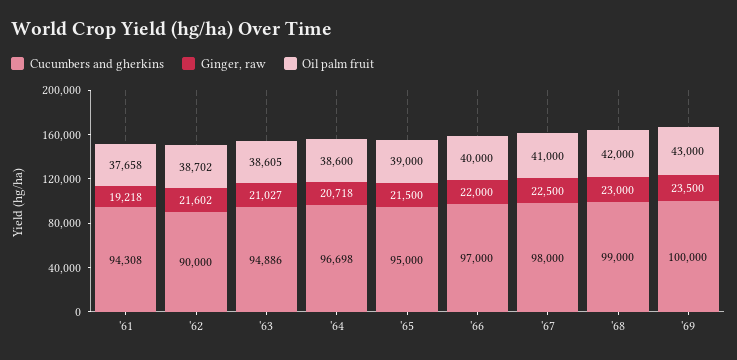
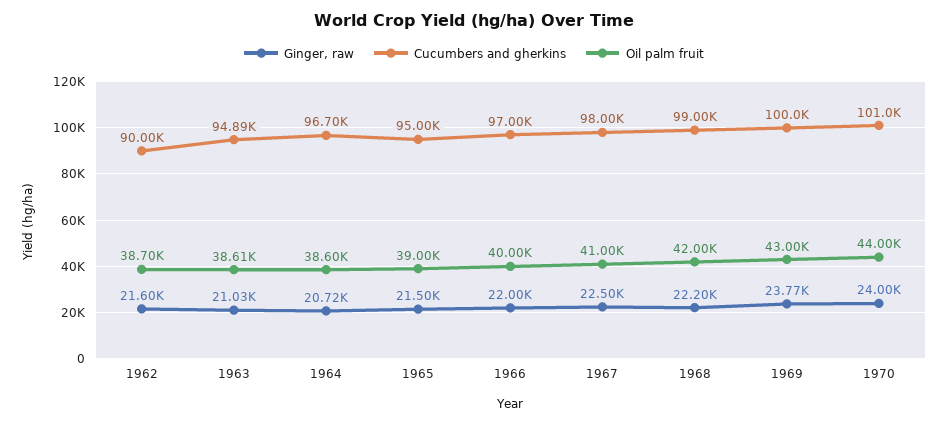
Cucumbers and gherkins, '61: 94308 -> none
Ginger, raw, '61: 19218 -> none
Oil palm fruit, '61: 37658 -> none
Ginger, raw, '68: 23000 -> 22200
Ginger, raw, '69: 23500 -> 23770
Ginger, raw, 1970: none -> 24000
Cucumbers and gherkins, 1970: none -> 101000
Oil palm fruit, 1970: none -> 44000

